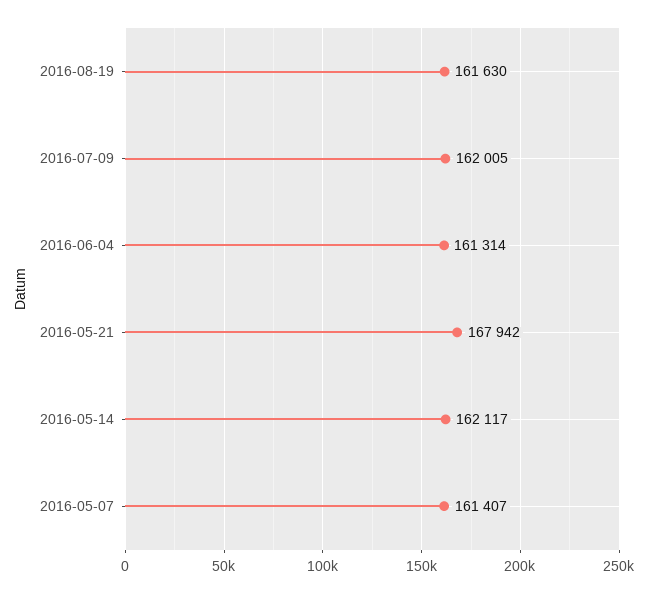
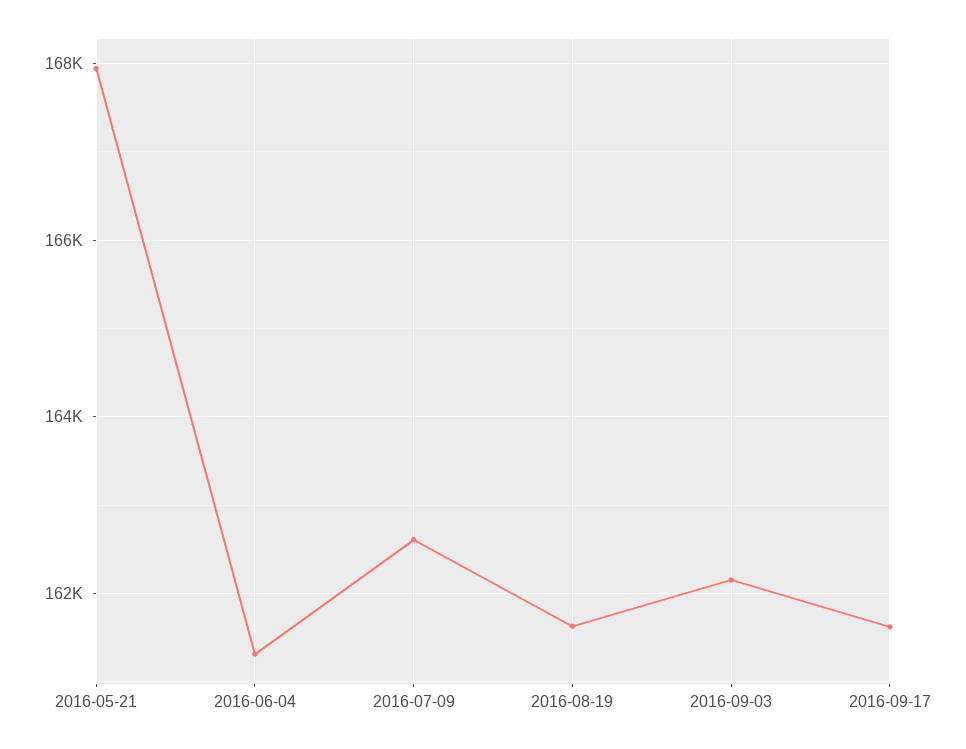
2016-07-09: 162005 -> 162600
2016-05-14: 162117 -> none
2016-05-07: 161407 -> none
2016-09-03: none -> 162200
2016-09-17: none -> 161600

